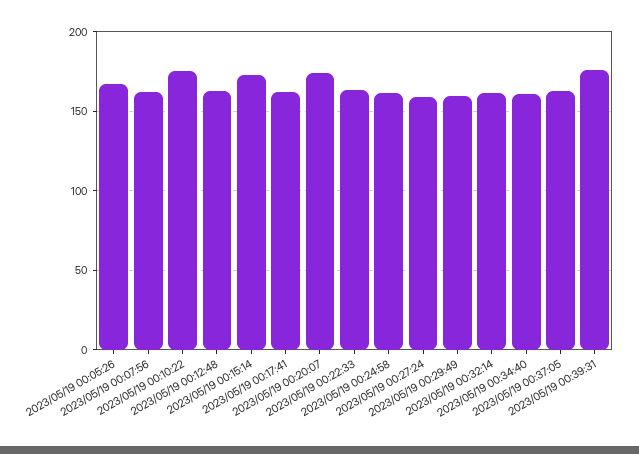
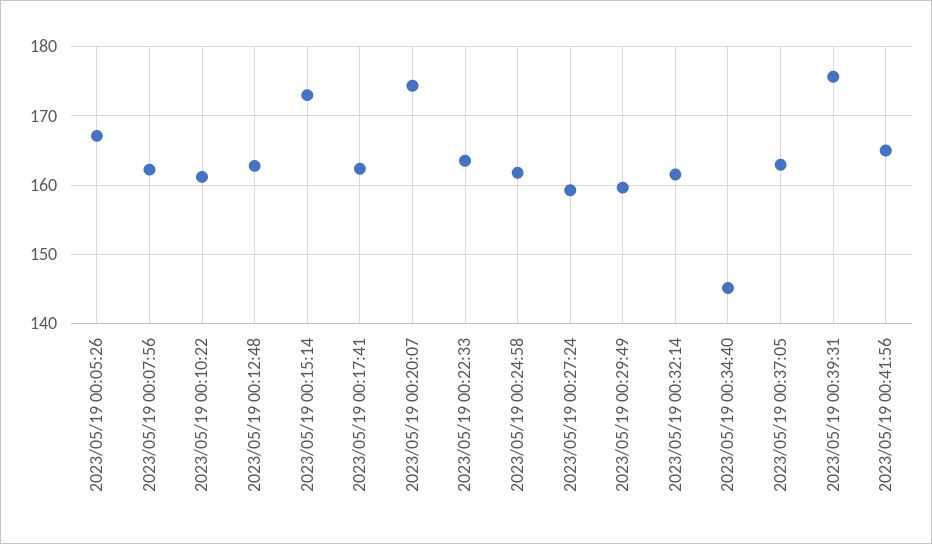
2023/05/19 00:10:22: 175 -> 161
2023/05/19 00:34:40: 160 -> 145
2023/05/19 00:41:56: none -> 165

